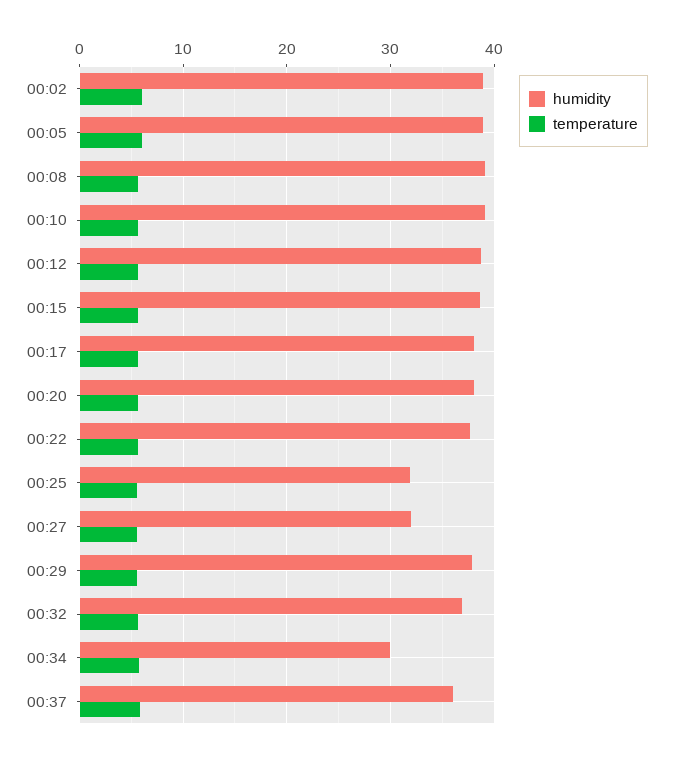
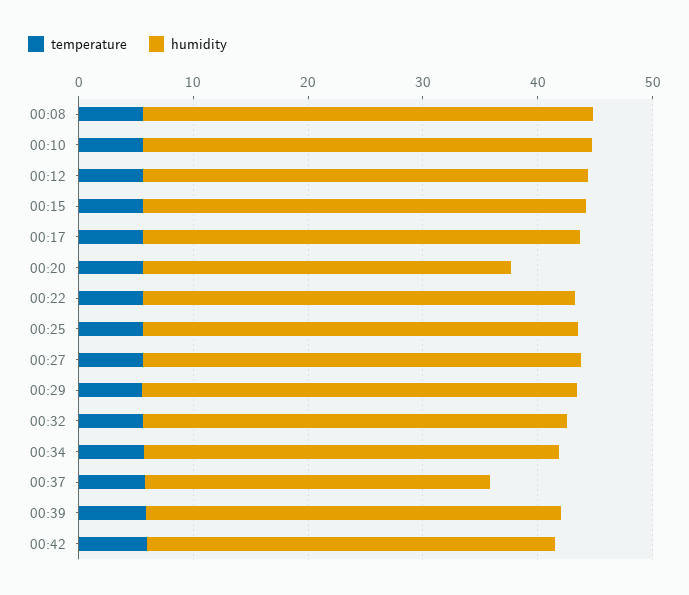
humidity, 00:02: 39 -> none
temperature, 00:02: 6 -> none
humidity, 00:05: 39 -> none
temperature, 00:05: 6 -> none
humidity, 00:20: 38 -> 32
humidity, 00:25: 32 -> 38
humidity, 00:27: 32 -> 38
humidity, 00:34: 30 -> 36
humidity, 00:37: 36 -> 30
temperature, 00:39: none -> 6
humidity, 00:39: none -> 36
temperature, 00:42: none -> 6
humidity, 00:42: none -> 36

